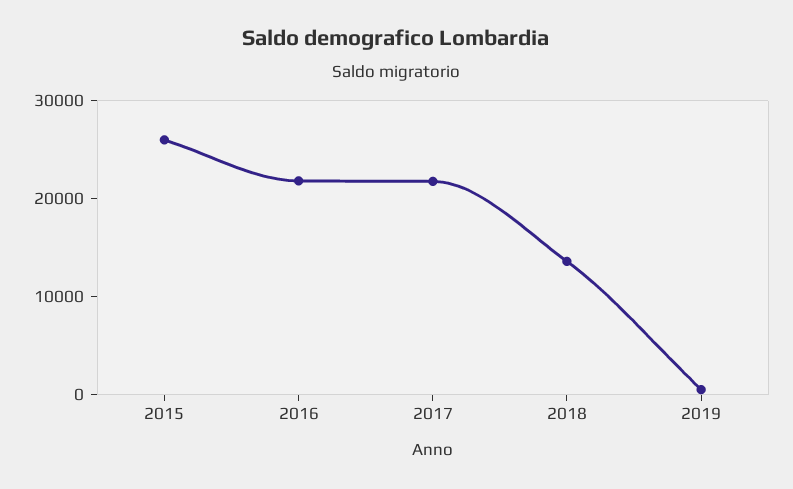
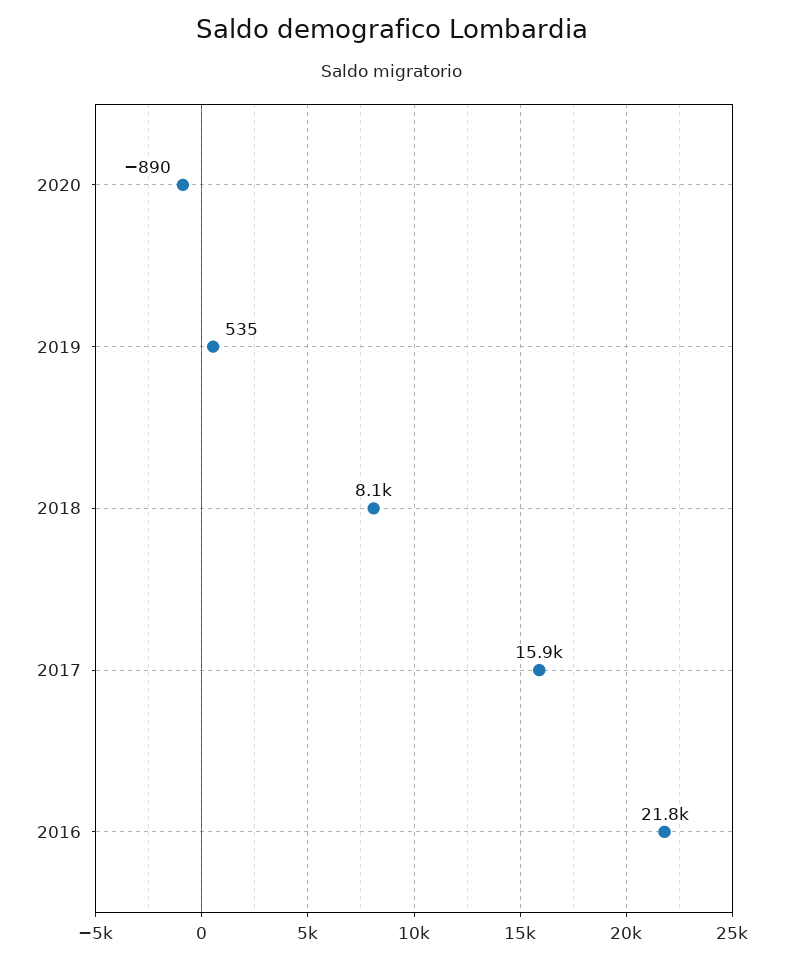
2015: 26000 -> none
2017: 22000 -> 15900
2018: 14000 -> 8100
2020: none -> -890

